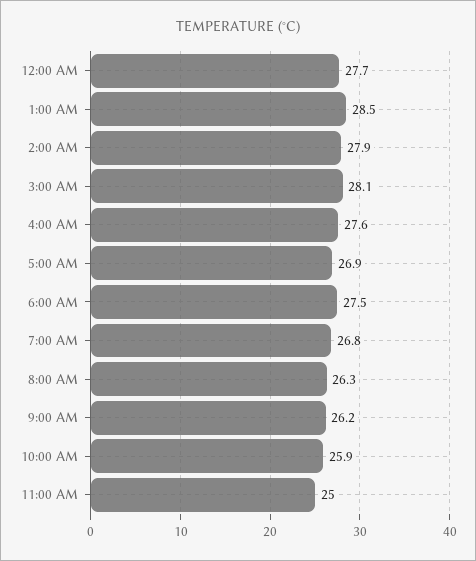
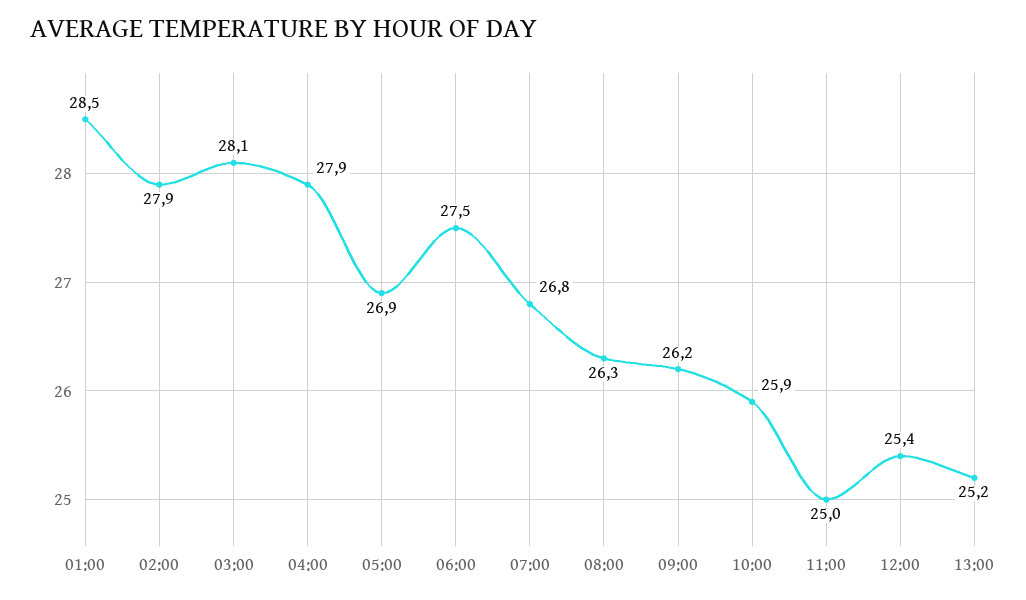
12:00 AM: 27.7 -> none
4:00 AM: 27.6 -> 27.9
12:00: none -> 25.4
13:00: none -> 25.2

